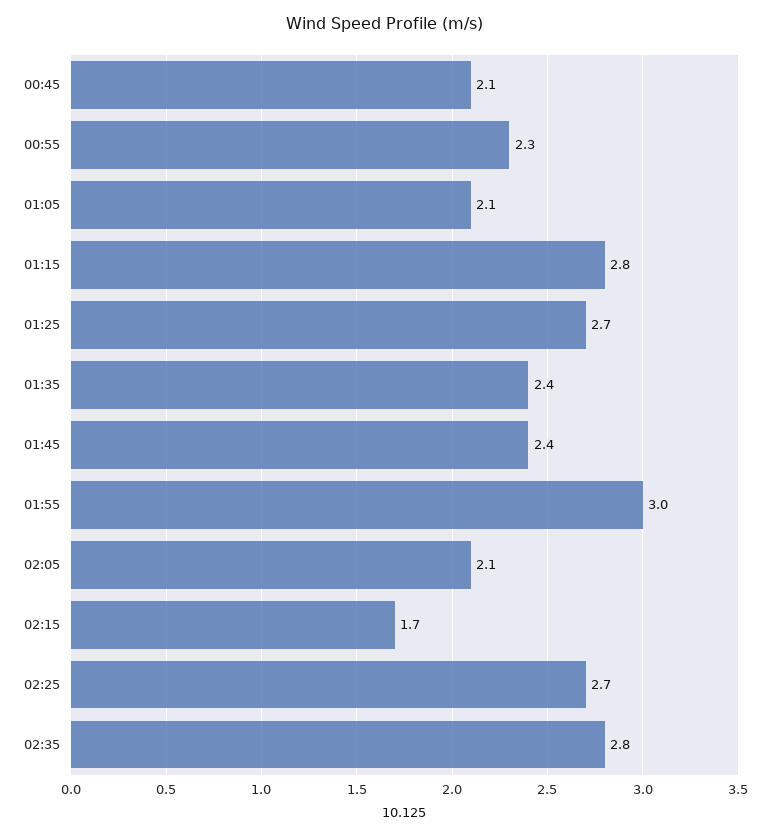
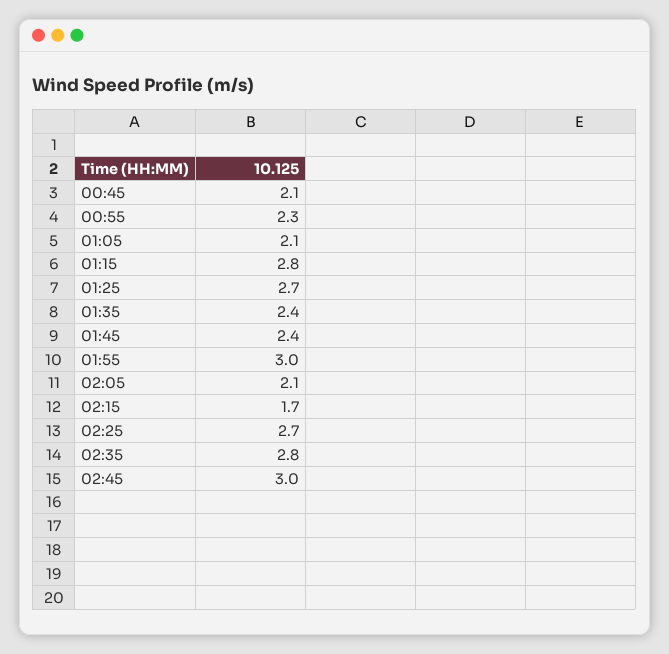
02:45: none -> 3

